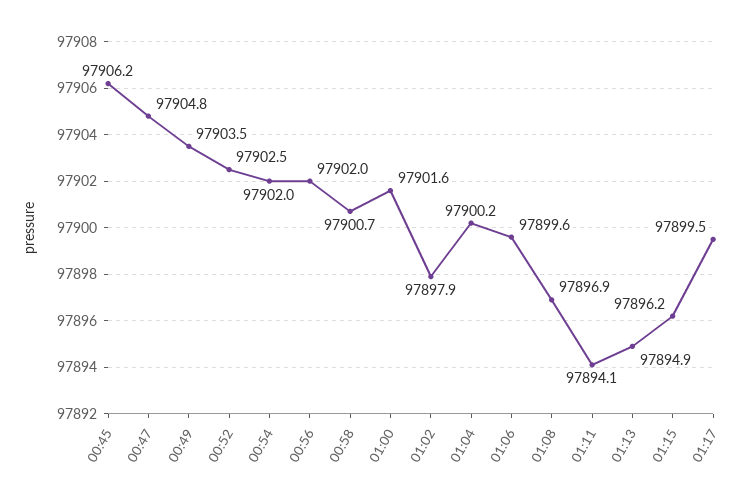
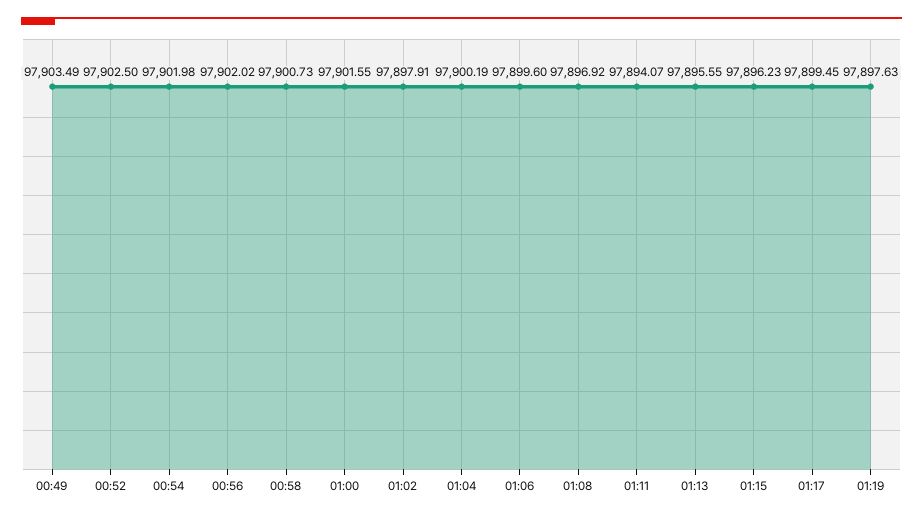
00:45: 97906.2 -> none
00:47: 97904.8 -> none
01:13: 97894.9 -> 97895.55
01:19: none -> 97897.63

